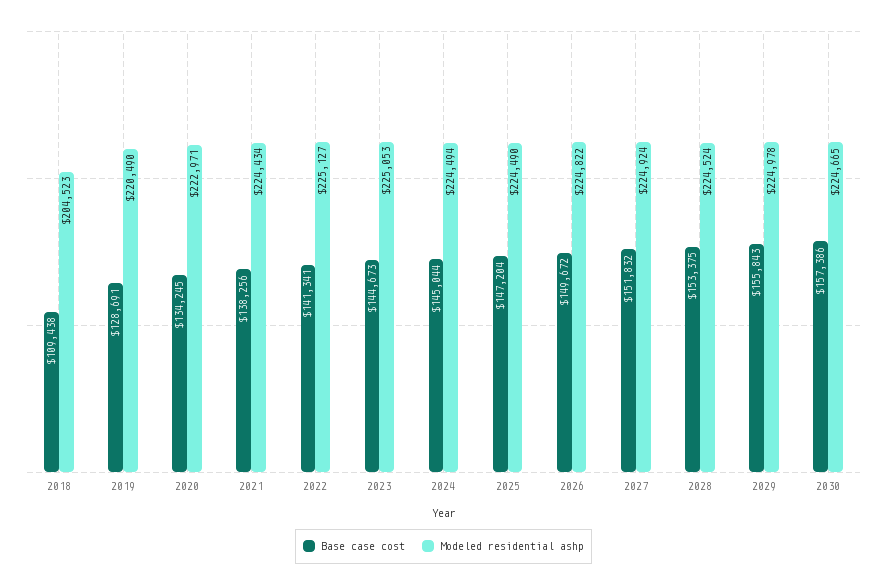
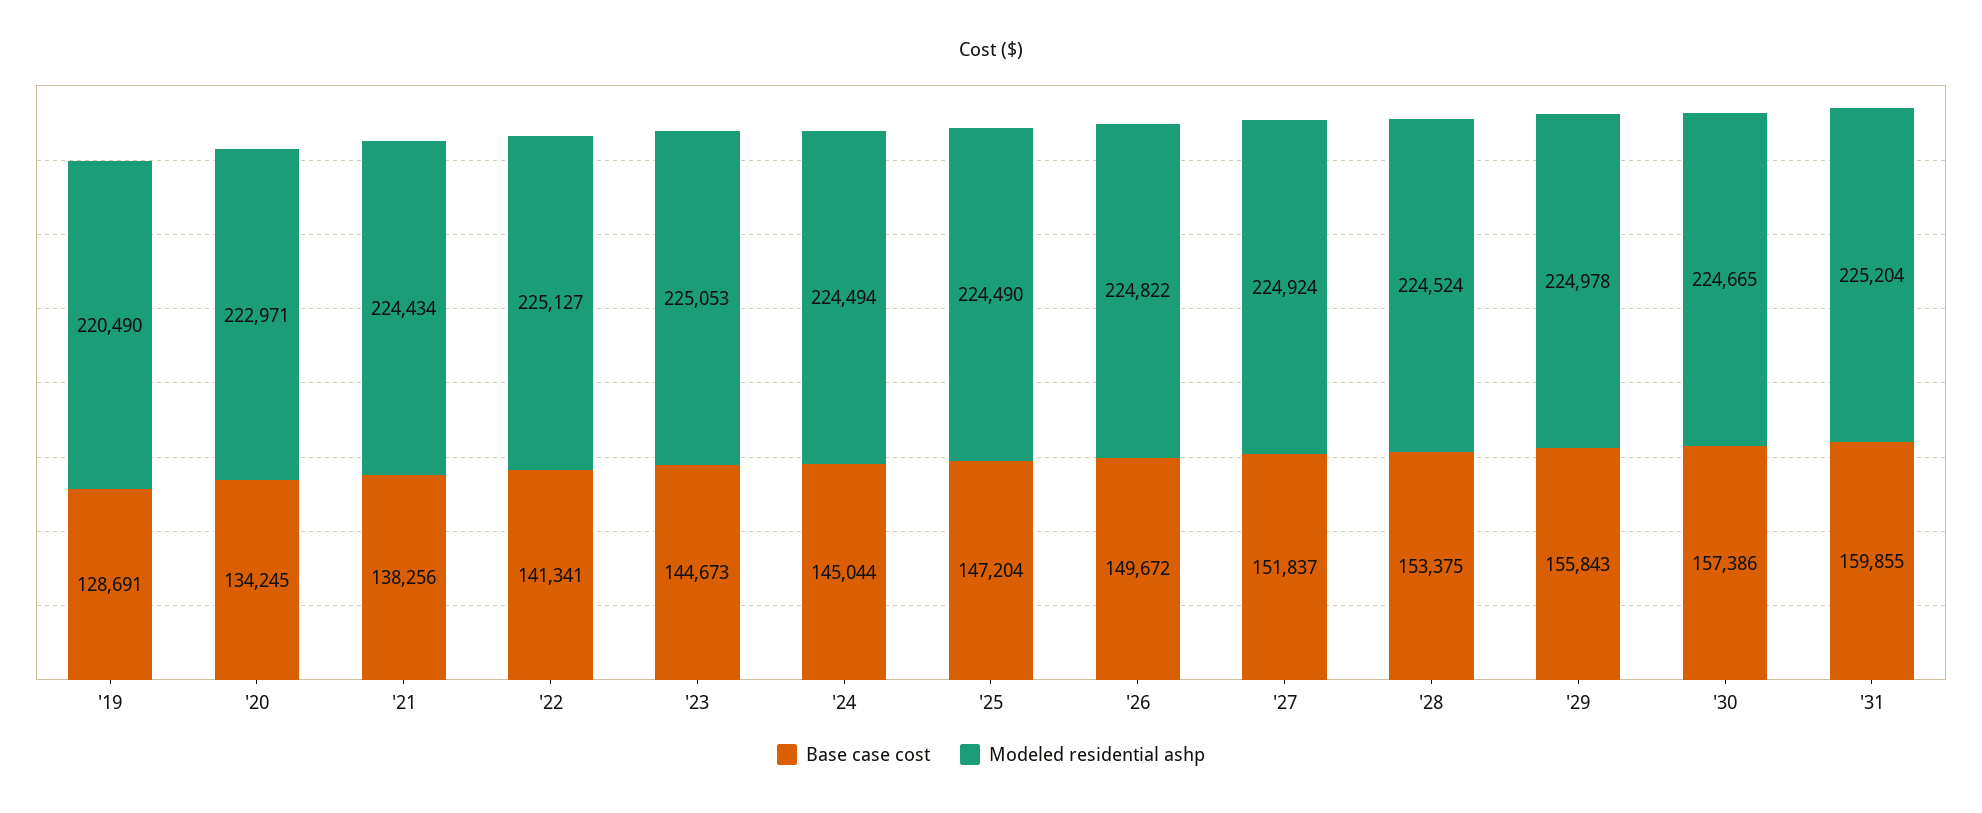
Base case cost, 2018: 109438 -> none
Modeled residential ashp, 2018: 204523 -> none
Base case cost, 2027: 151832 -> 151837
Base case cost, '31: none -> 159855
Modeled residential ashp, '31: none -> 225204

